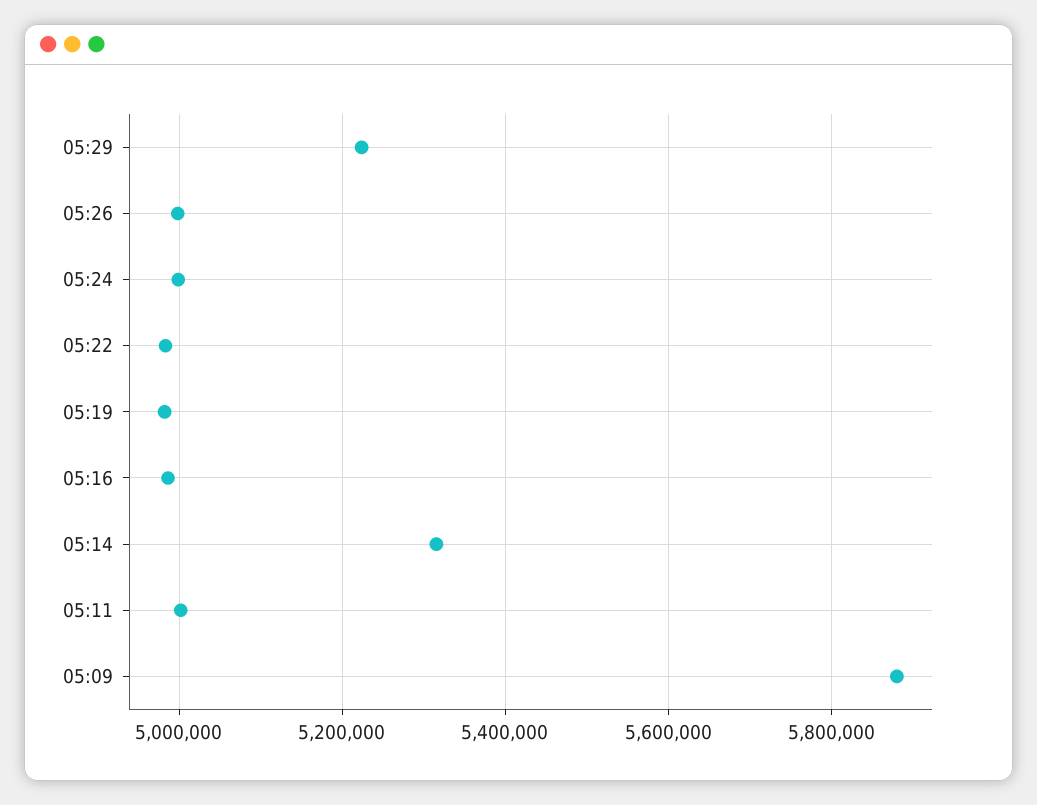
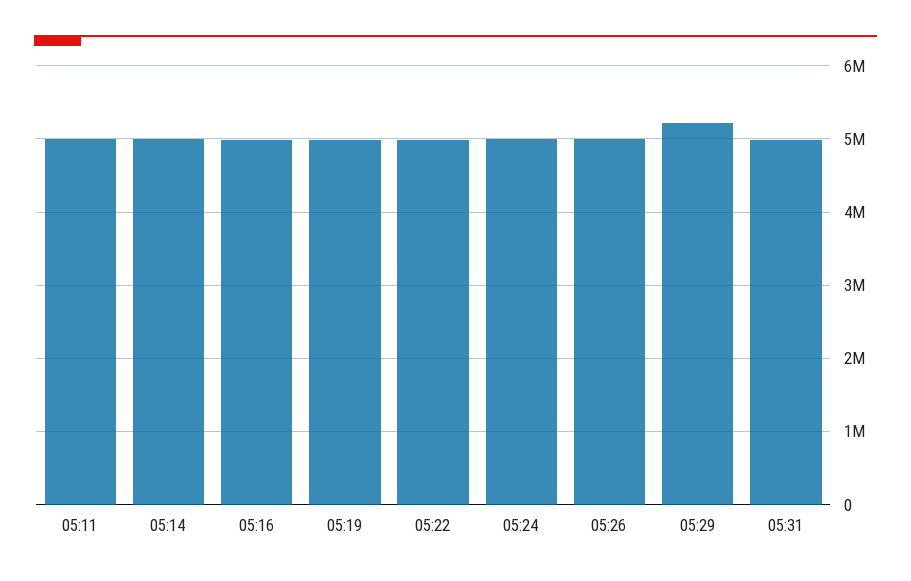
05:14: 5320000 -> 5000000
05:09: 5880000 -> none
05:31: none -> 5000000

